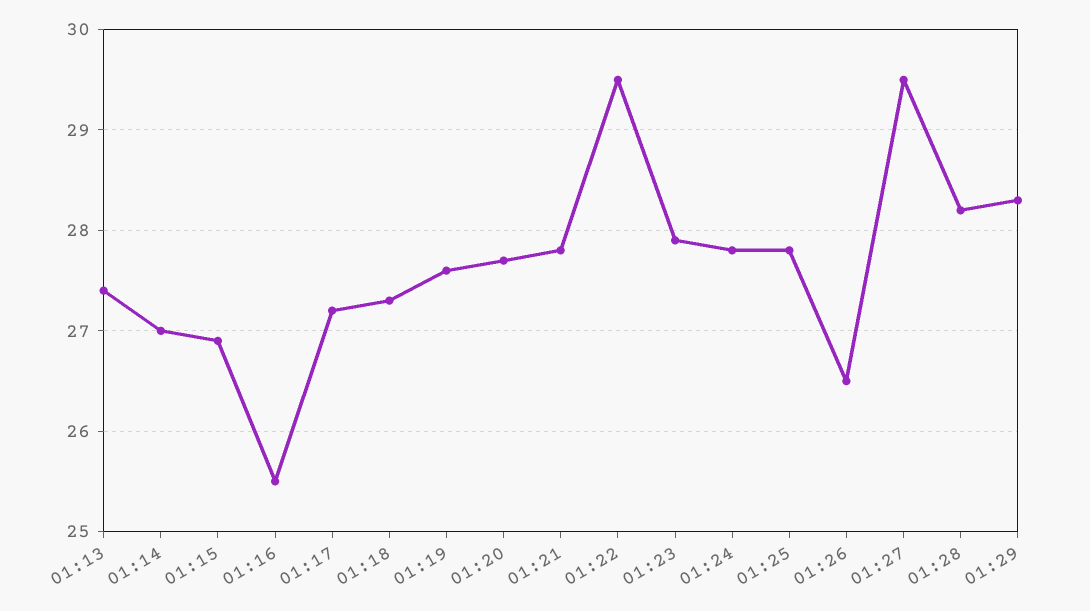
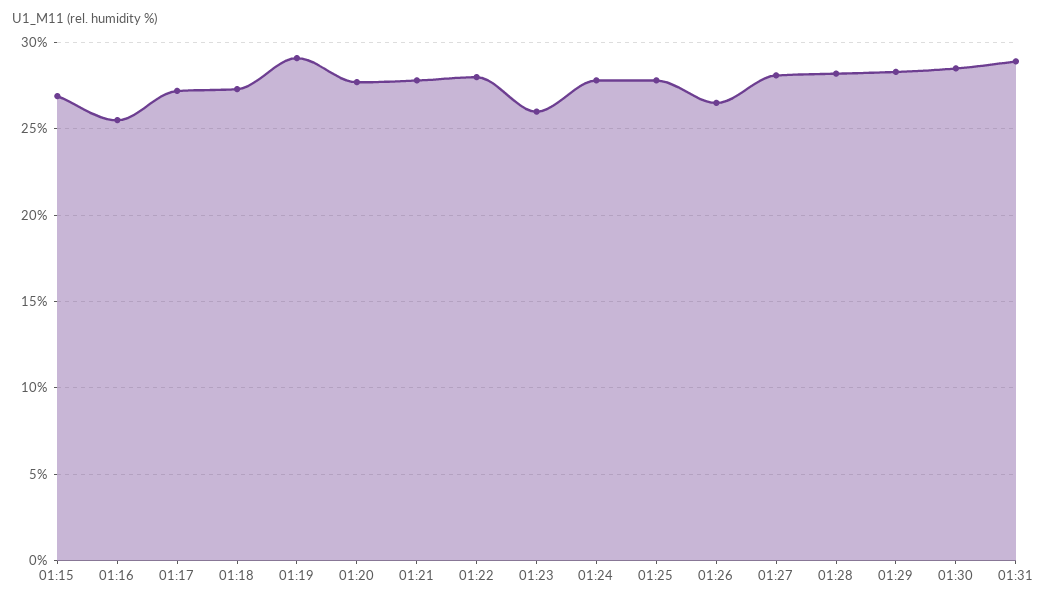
01:13: 27.4 -> none
01:14: 27 -> none
01:19: 27.6 -> 29
01:22: 29.5 -> 28
01:23: 27.9 -> 26
01:27: 29.5 -> 28
01:30: none -> 28.5
01:31: none -> 29

